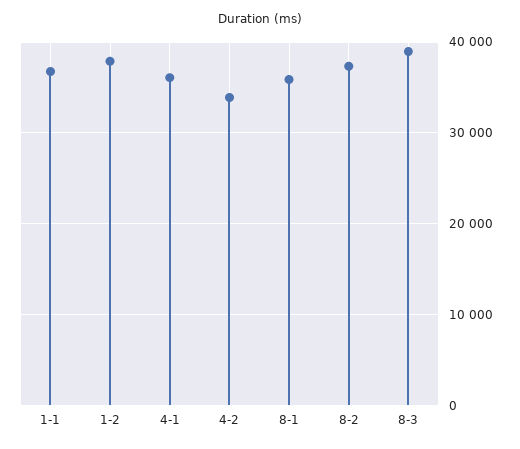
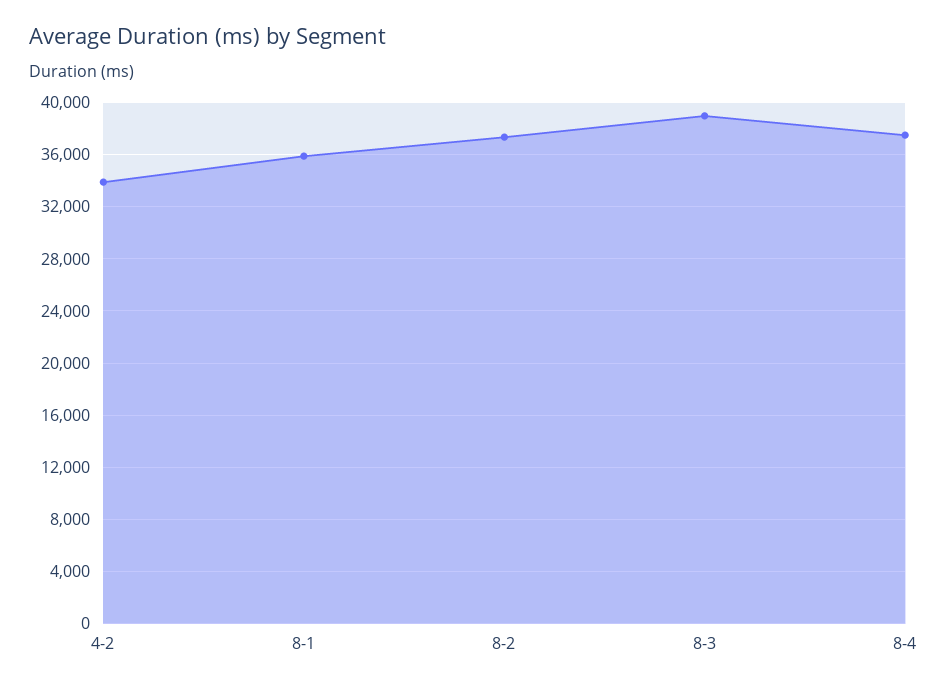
1-1: 37000 -> none
1-2: 38000 -> none
4-1: 36000 -> none
8-4: none -> 37500

